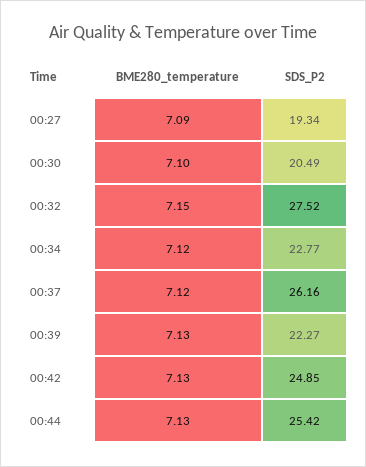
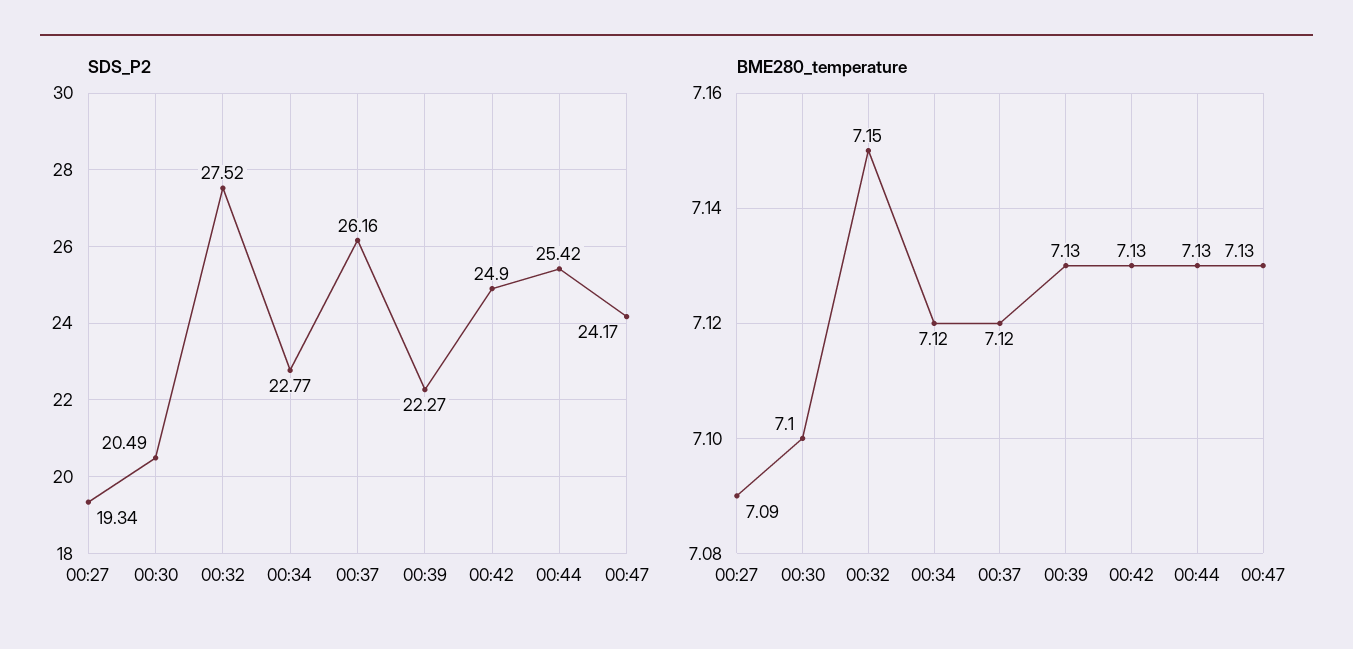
SDS_P2, 00:42: 24.85 -> 24.9
SDS_P2, 00:47: none -> 24.17
BME280_temperature, 00:47: none -> 7.13

